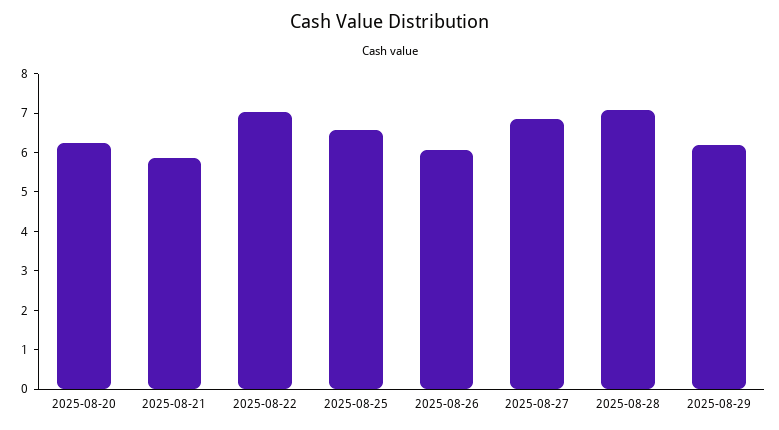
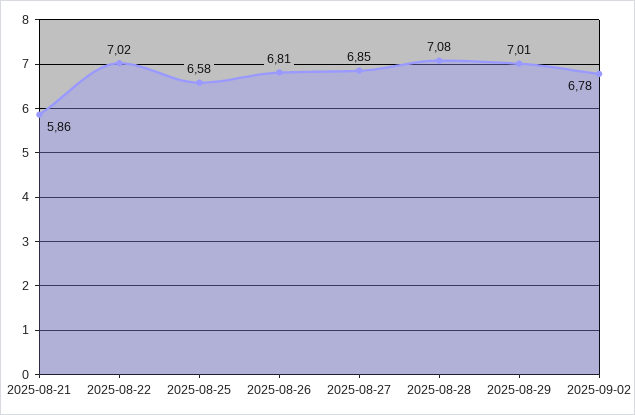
2025-08-20: 6.25 -> none
2025-08-26: 6 -> 6.81
2025-08-29: 6.25 -> 7.01
2025-09-02: none -> 6.78

